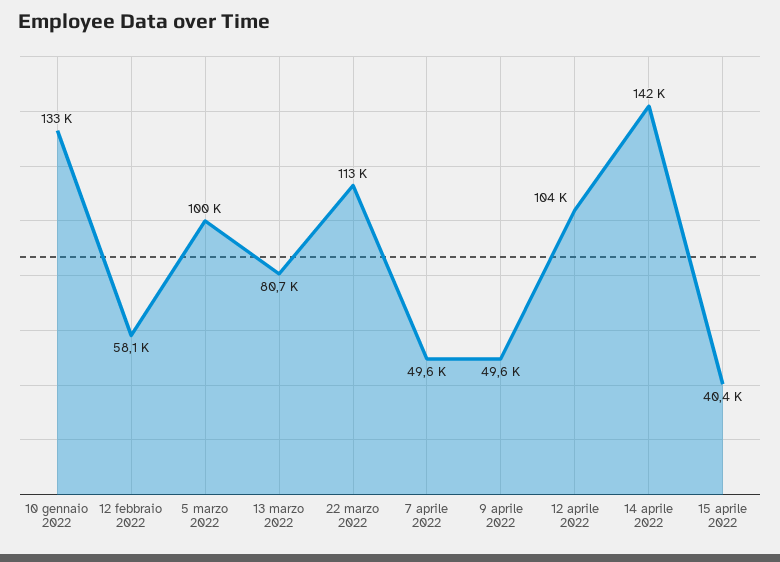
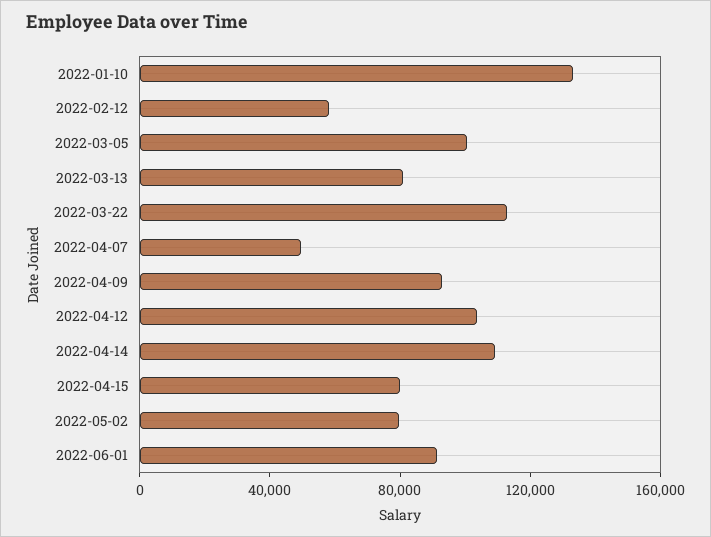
9 aprile 2022: 49600 -> 90000
14 aprile 2022: 142000 -> 110000
15 aprile 2022: 40400 -> 80000
2022-05-02: none -> 80000
2022-06-01: none -> 90000

